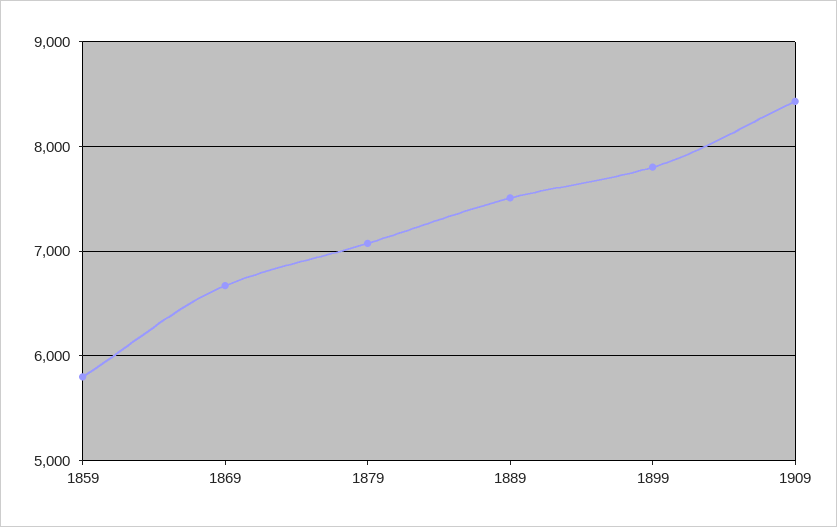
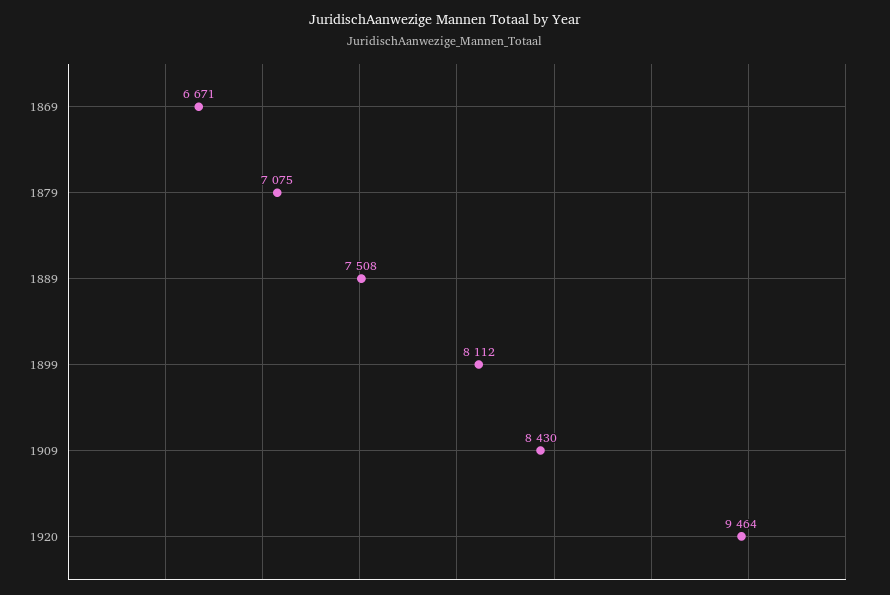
1859: 5800 -> none
1899: 7800 -> 8112
1920: none -> 9464

